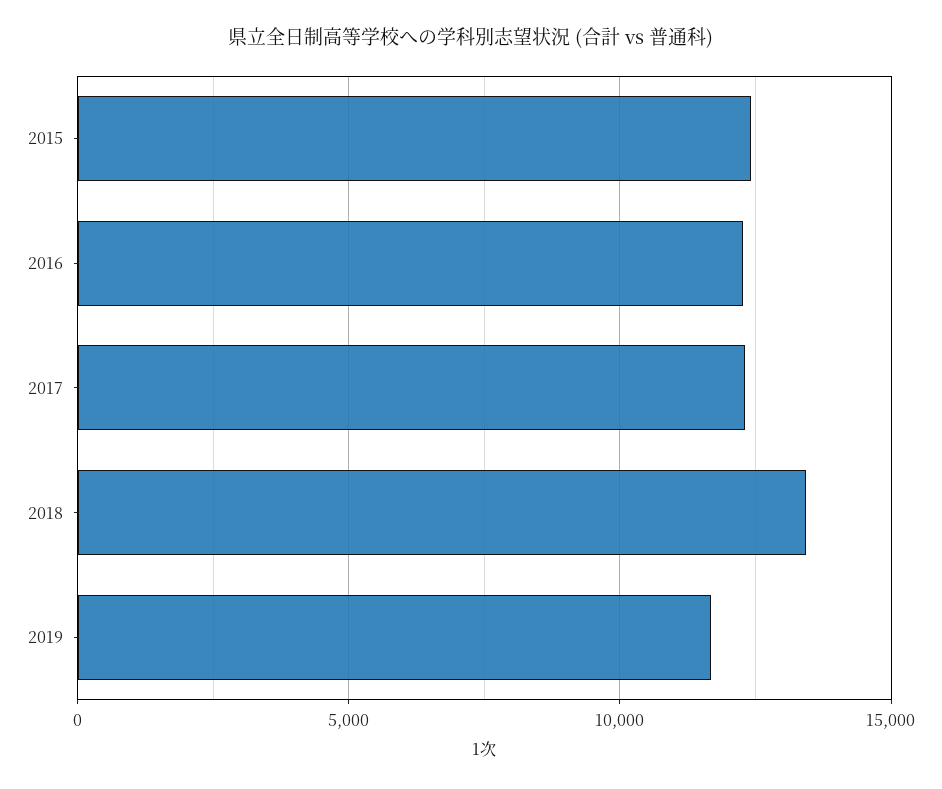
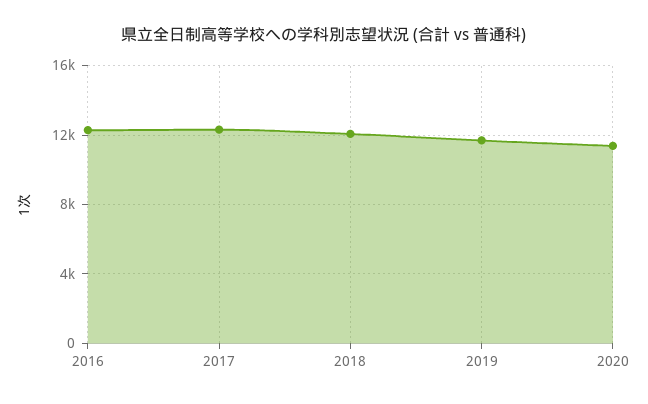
2015: 12500 -> none
2018: 13500 -> 12000
2020: none -> 11500

